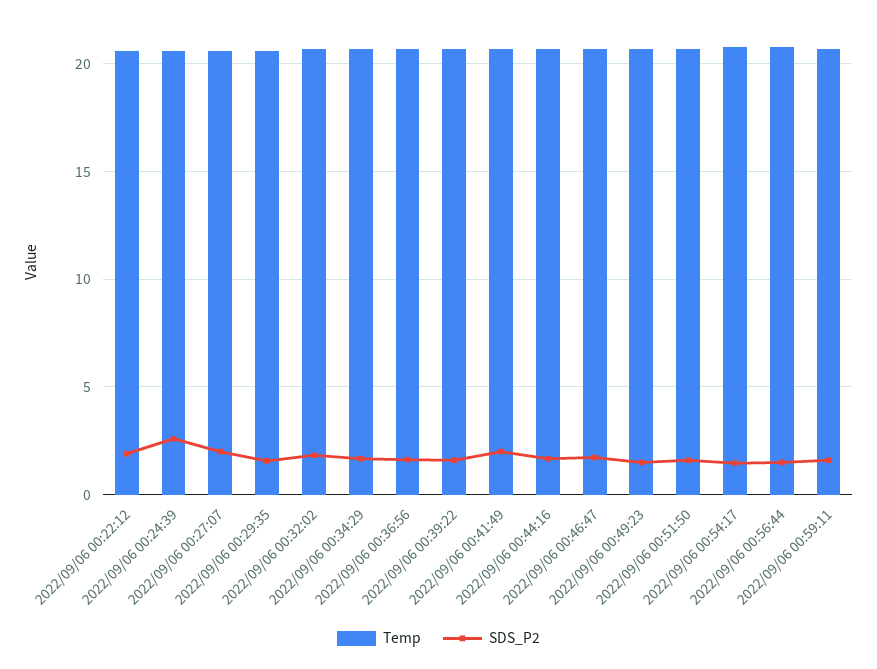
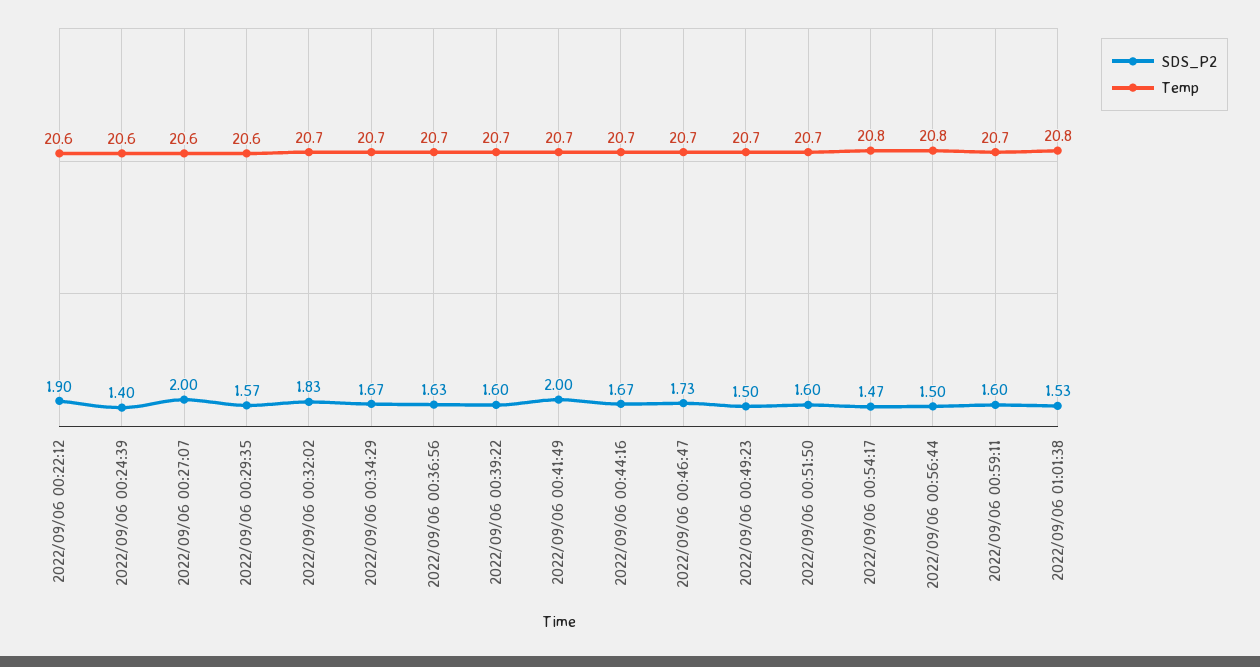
SDS_P2, 2022/09/06 00:24:39: 2.5 -> 1.4
SDS_P2, 2022/09/06 01:01:38: none -> 1.53
Temp, 2022/09/06 01:01:38: none -> 20.8

